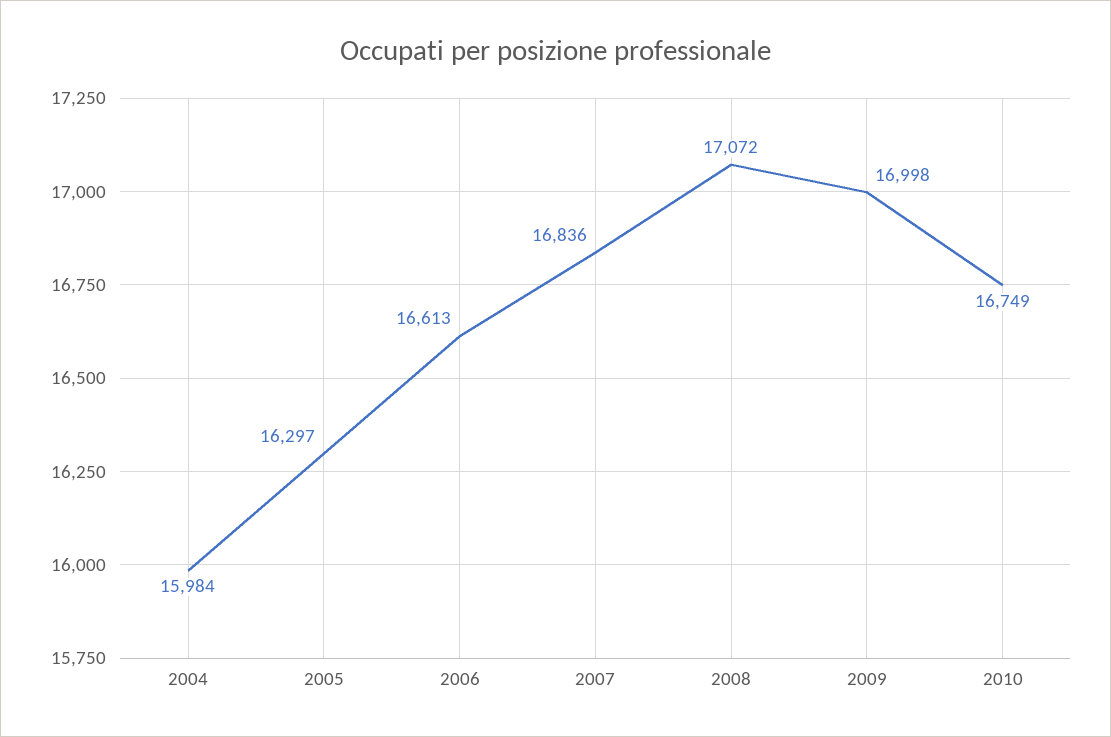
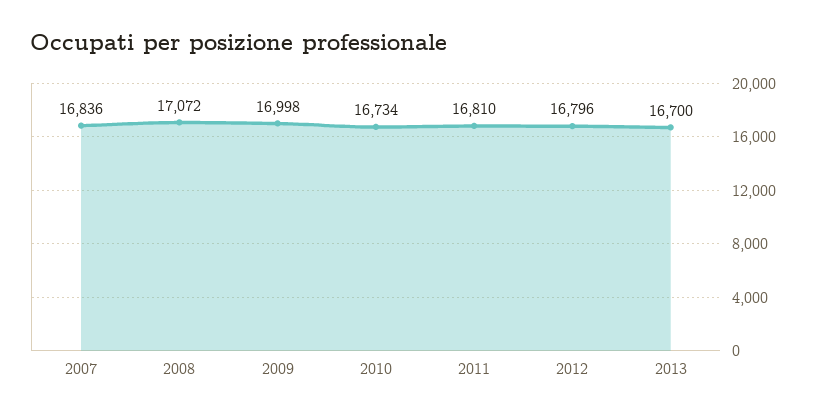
2004: 15984 -> none
2005: 16297 -> none
2006: 16613 -> none
2010: 16749 -> 16734
2011: none -> 16810
2012: none -> 16796
2013: none -> 16700

